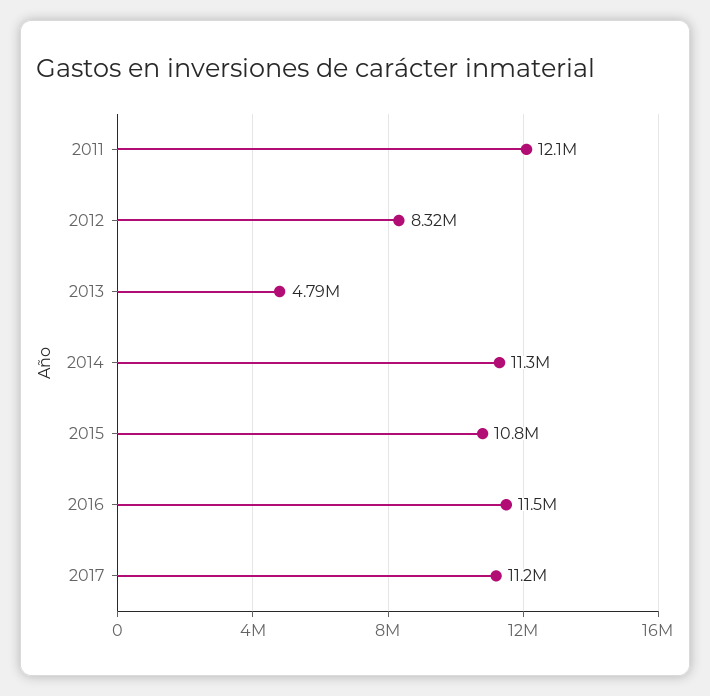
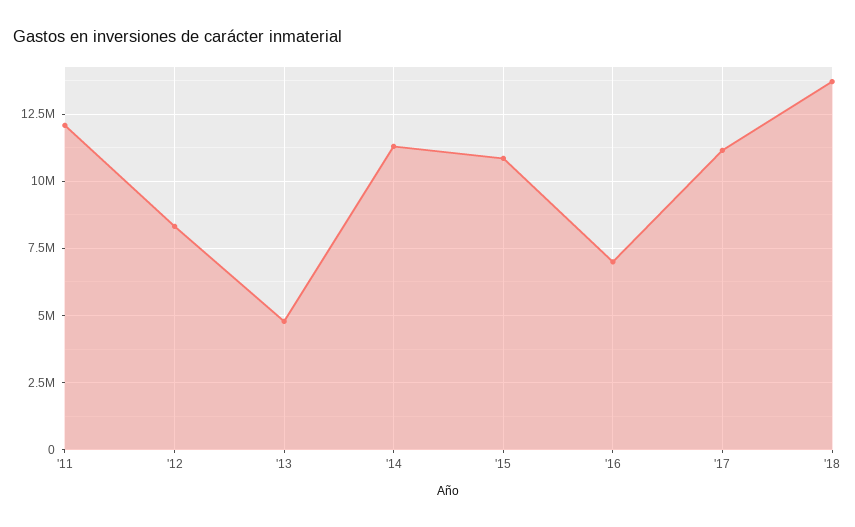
2016: 11500000 -> 7000000
'18: none -> 13750000

